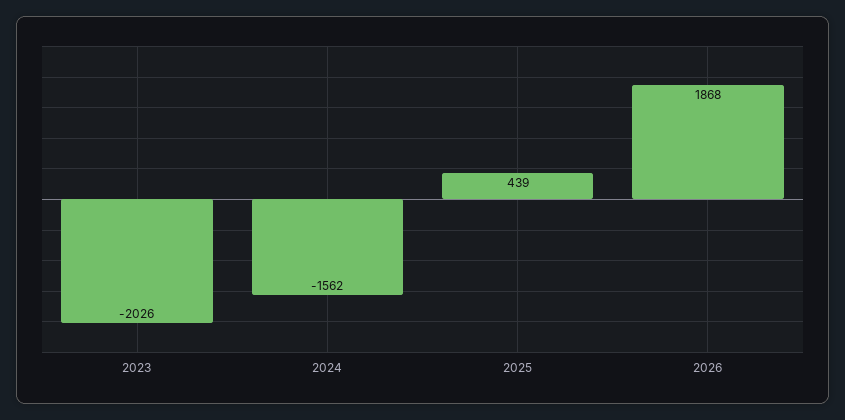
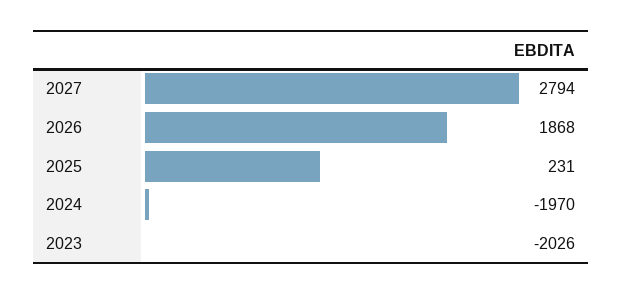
2024: -1562 -> -1970
2025: 439 -> 231
2027: none -> 2794

